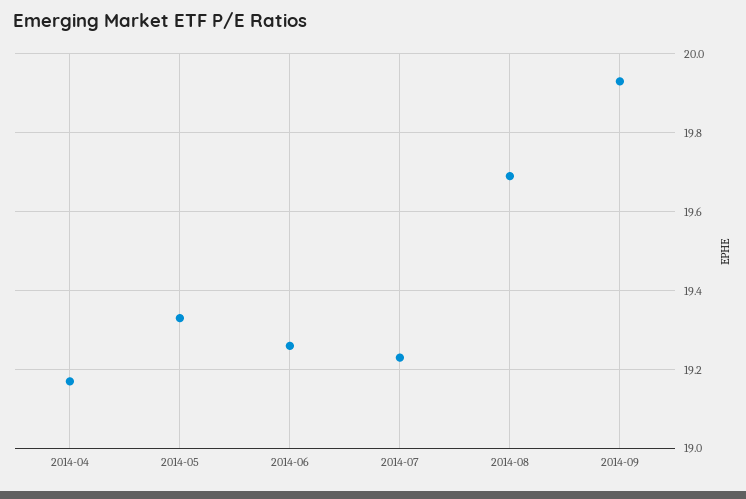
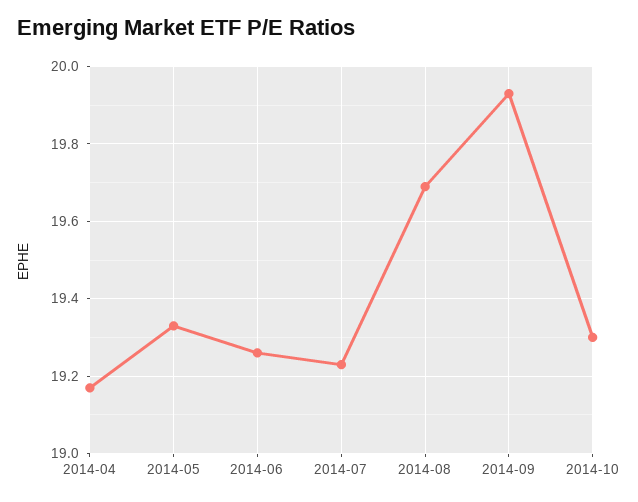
2014-10: none -> 19.3

